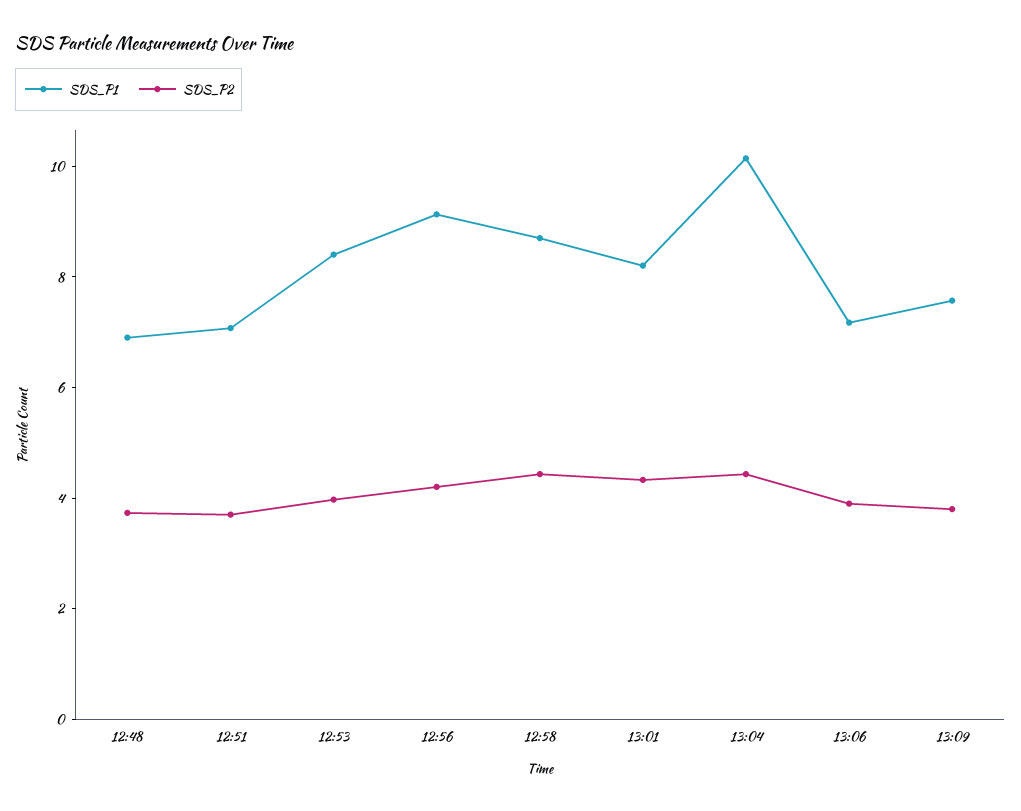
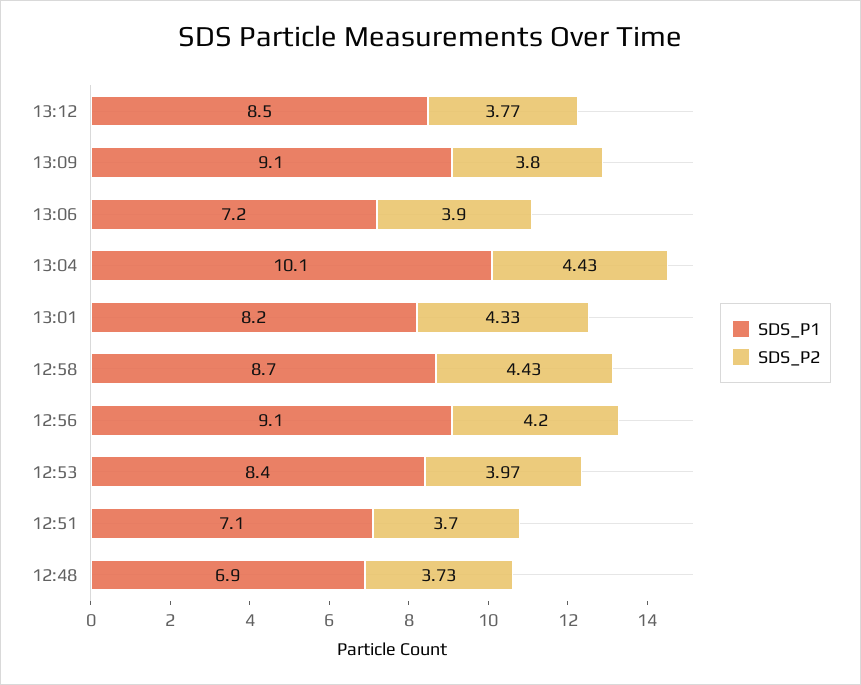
SDS_P1, 13:09: 7.5 -> 9.1
SDS_P1, 13:12: none -> 8.5
SDS_P2, 13:12: none -> 3.77

